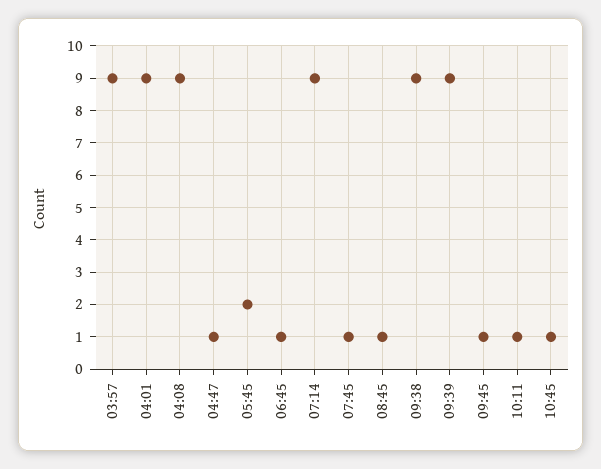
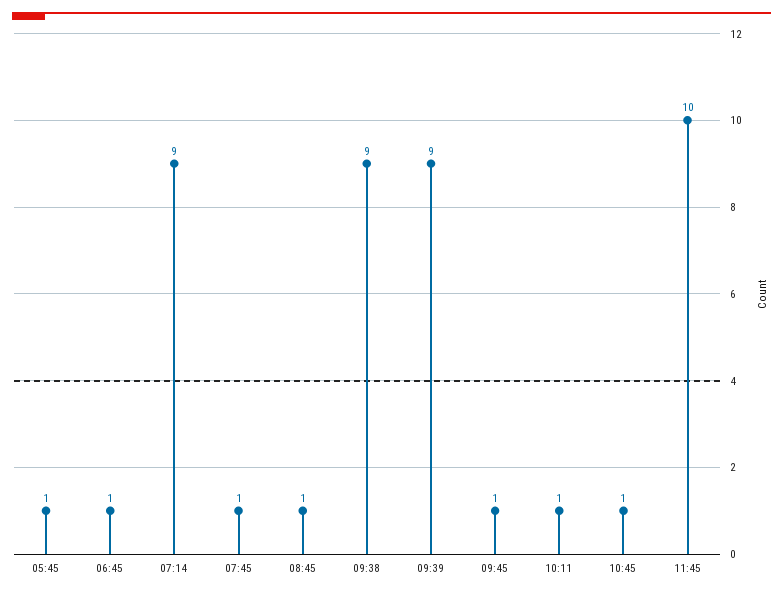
03:57: 9 -> none
04:01: 9 -> none
04:08: 9 -> none
04:47: 1 -> none
05:45: 2 -> 1
11:45: none -> 10

